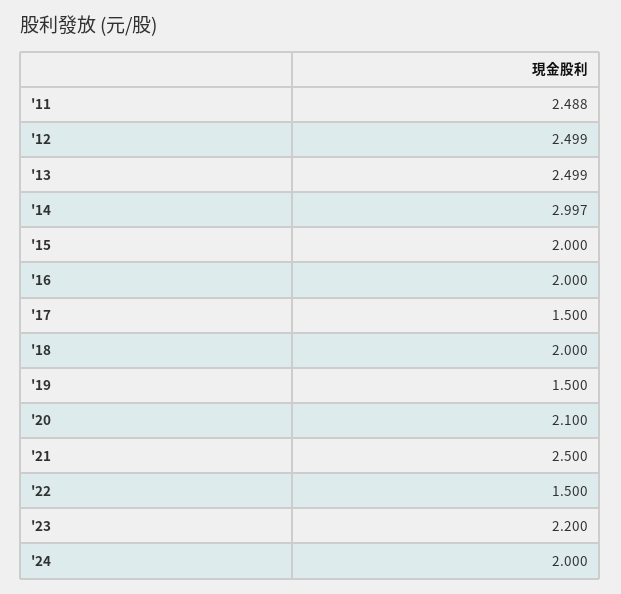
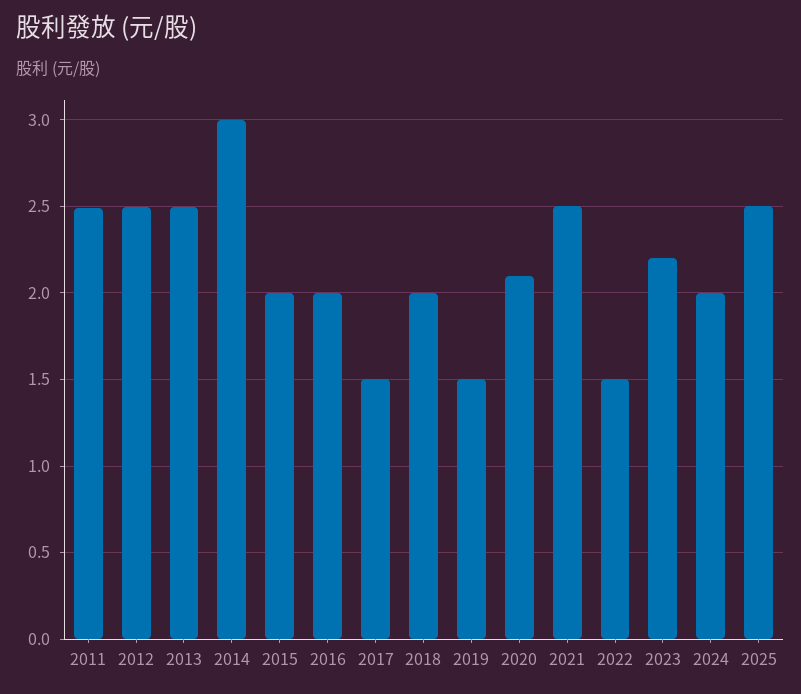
2025: none -> 2.5

